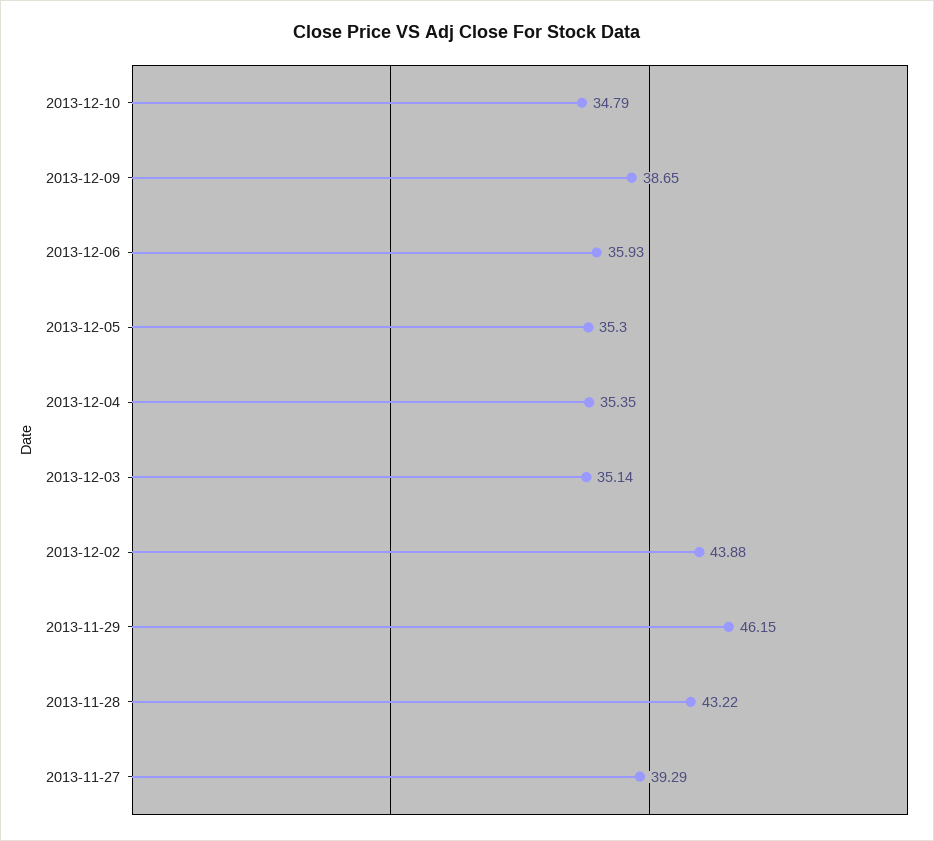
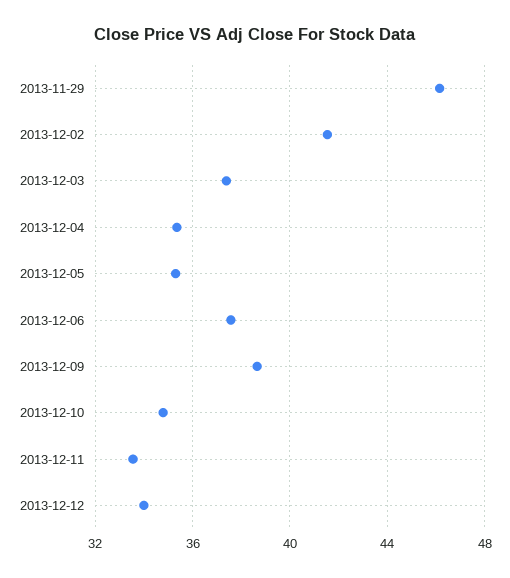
2013-12-06: 35.93 -> 37.5
2013-12-03: 35.14 -> 37.5
2013-12-02: 43.88 -> 41.5
2013-11-28: 43.22 -> none
2013-11-27: 39.29 -> none
2013-12-11: none -> 33.5
2013-12-12: none -> 34

